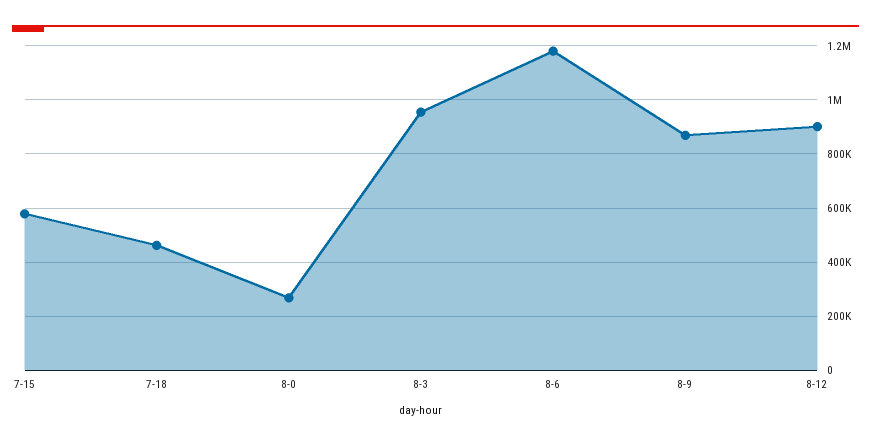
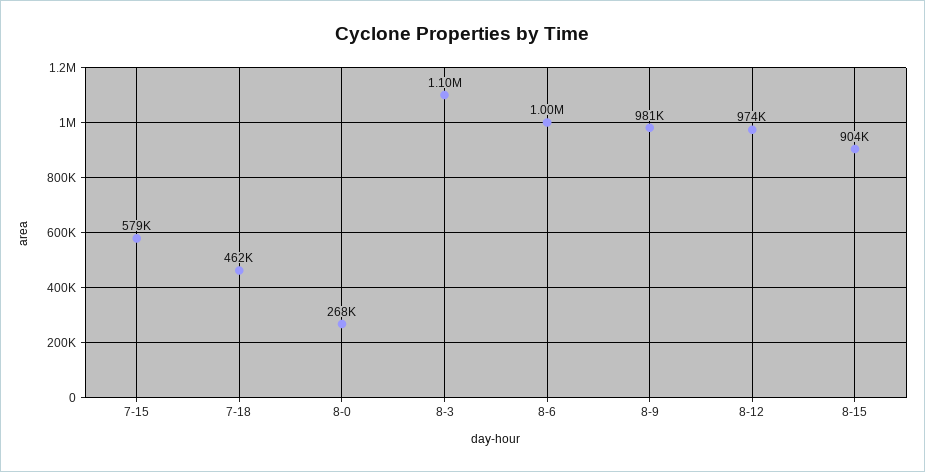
8-3: 950000 -> 1100000
8-6: 1175000 -> 1000000
8-9: 875000 -> 981000
8-12: 900000 -> 974000
8-15: none -> 904000

